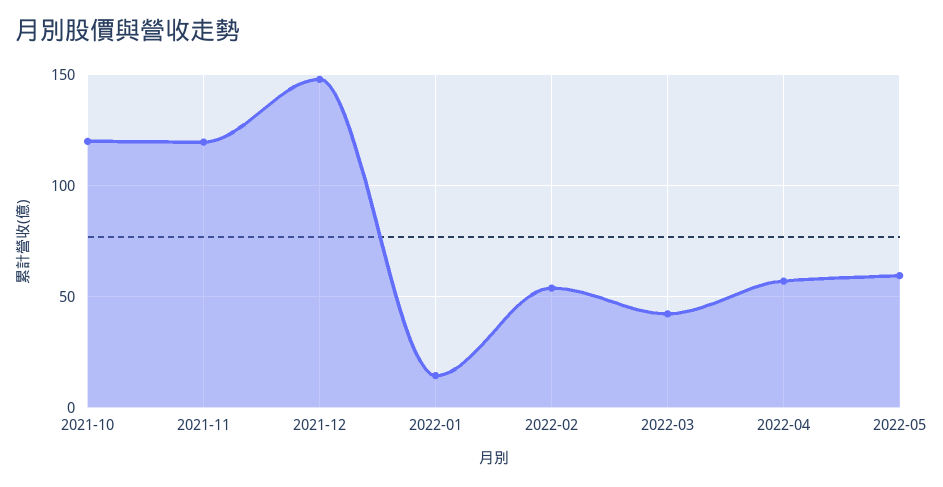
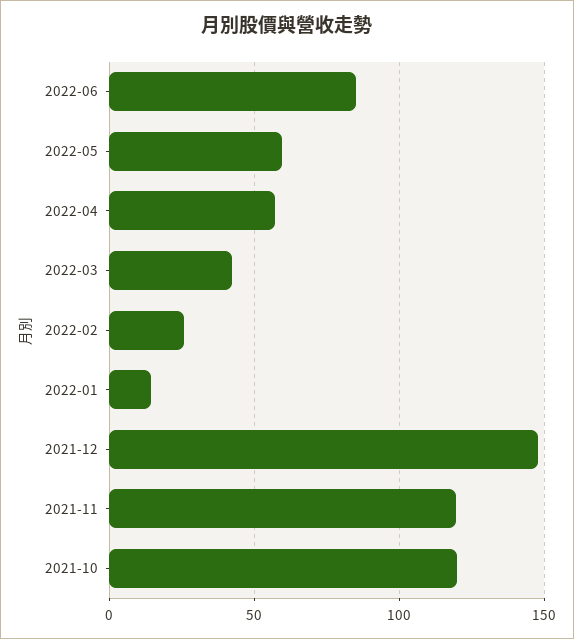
2022-02: 55 -> 25
2022-06: none -> 85

